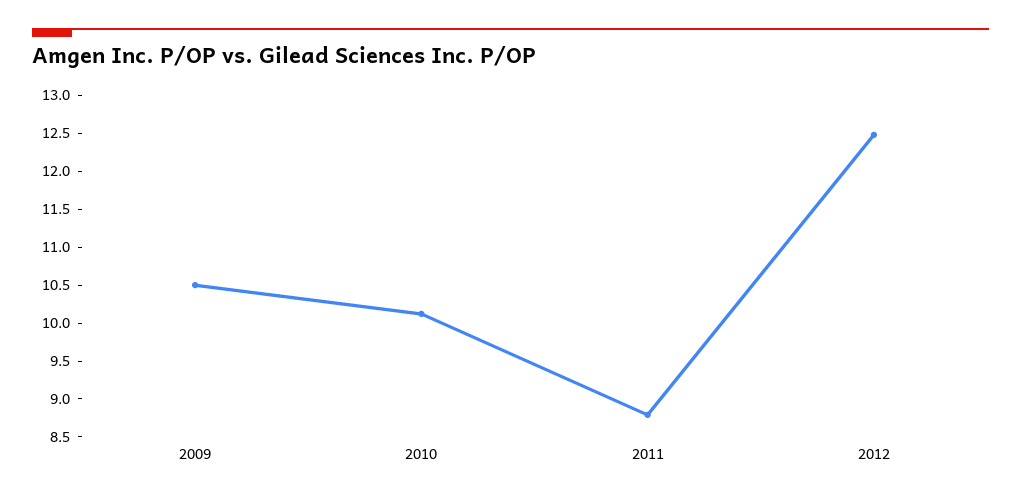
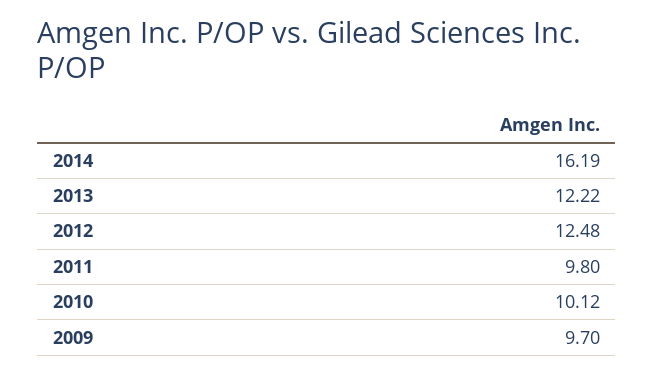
2009: 10.5 -> 9.7
2011: 8.75 -> 9.8
2014: none -> 16.19
2013: none -> 12.22

